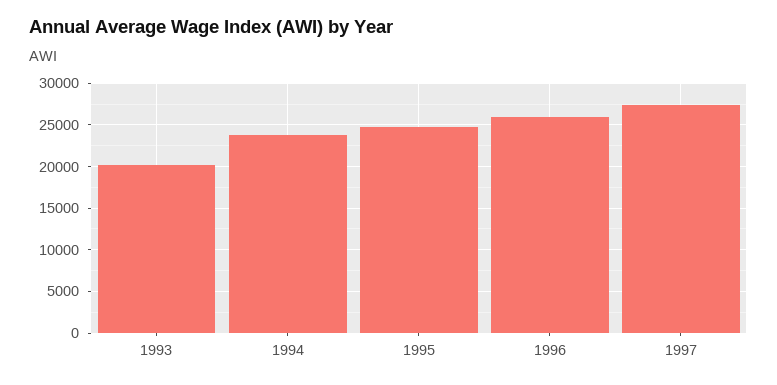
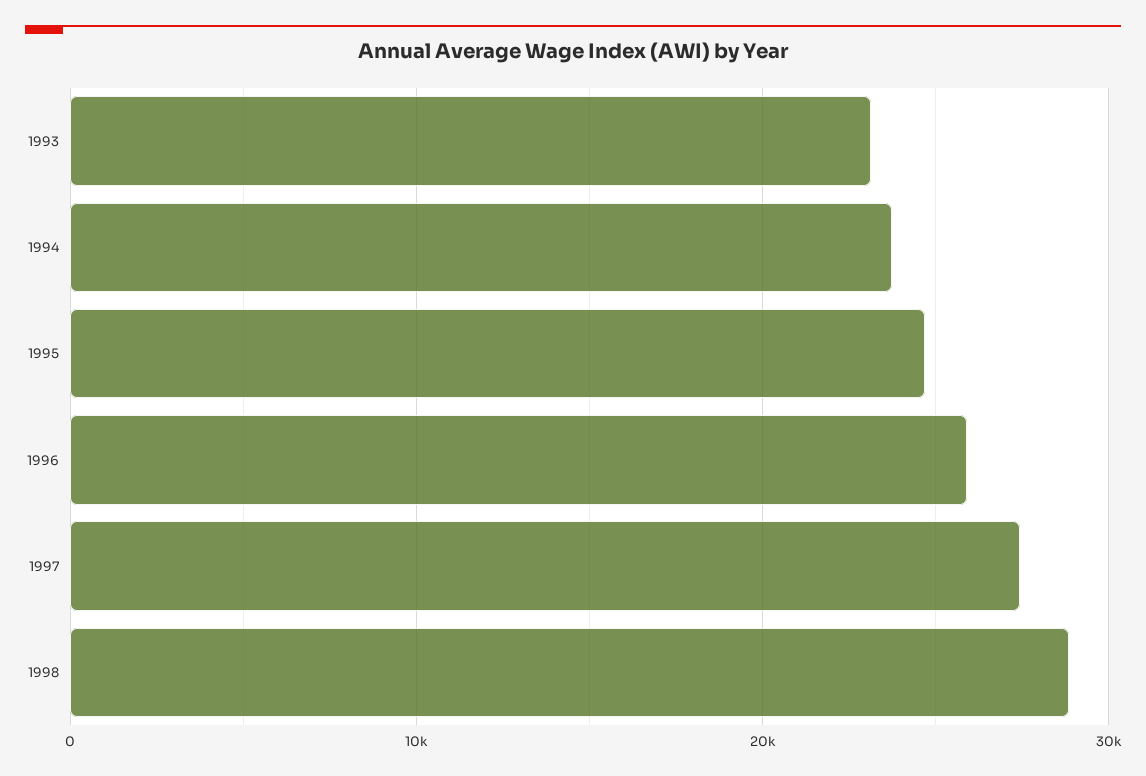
1993: 20000 -> 23000
1998: none -> 29000

